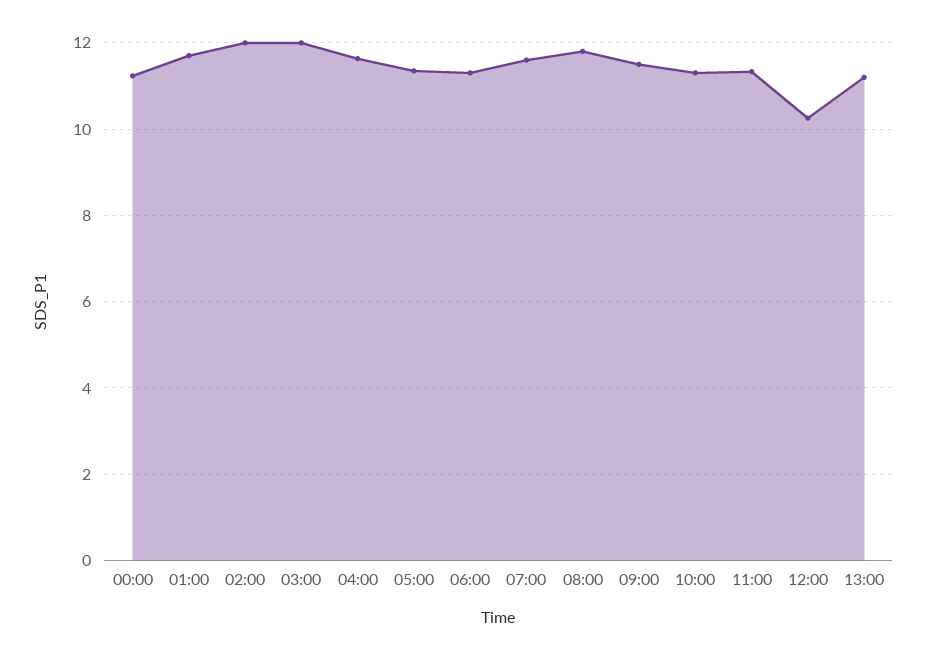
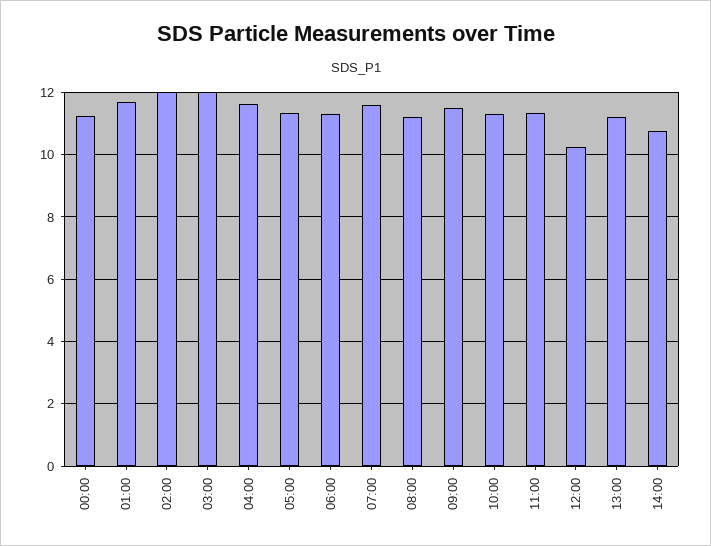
08:00: 11.8 -> 11.2
14:00: none -> 10.8

